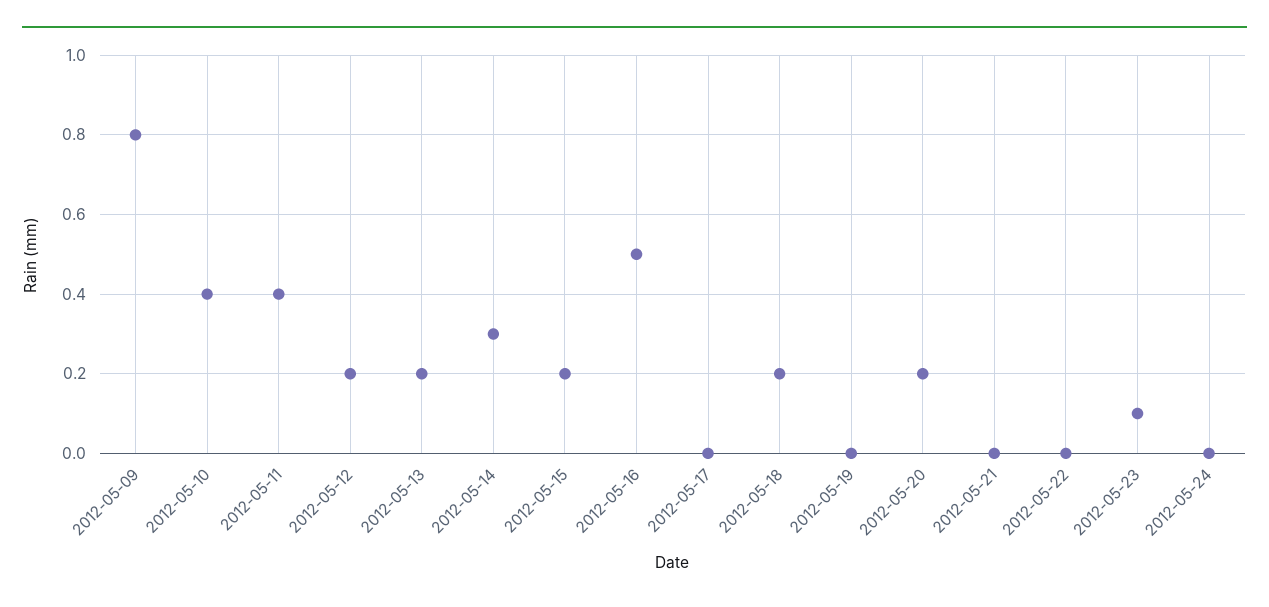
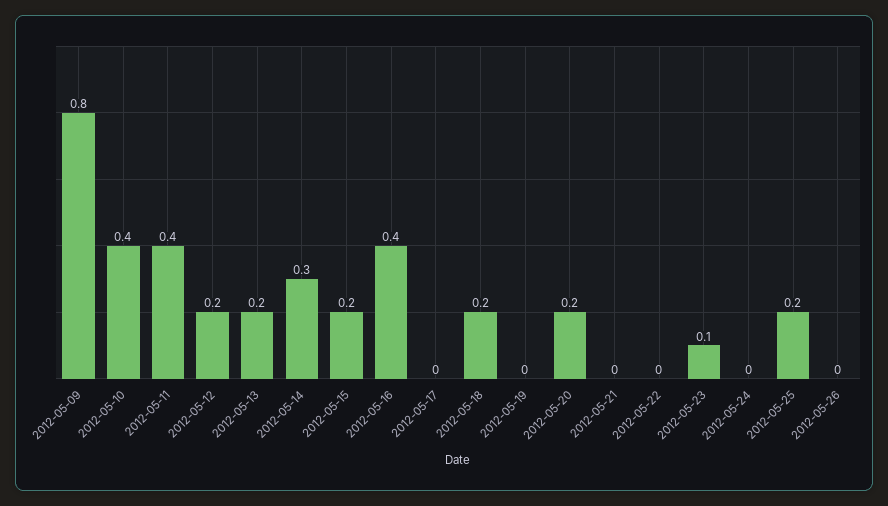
2012-05-16: 0.5 -> 0.4
2012-05-25: none -> 0.2
2012-05-26: none -> 0

